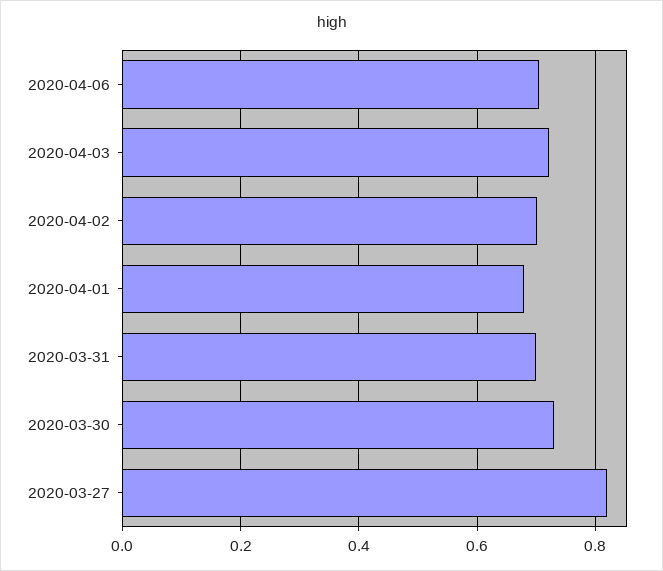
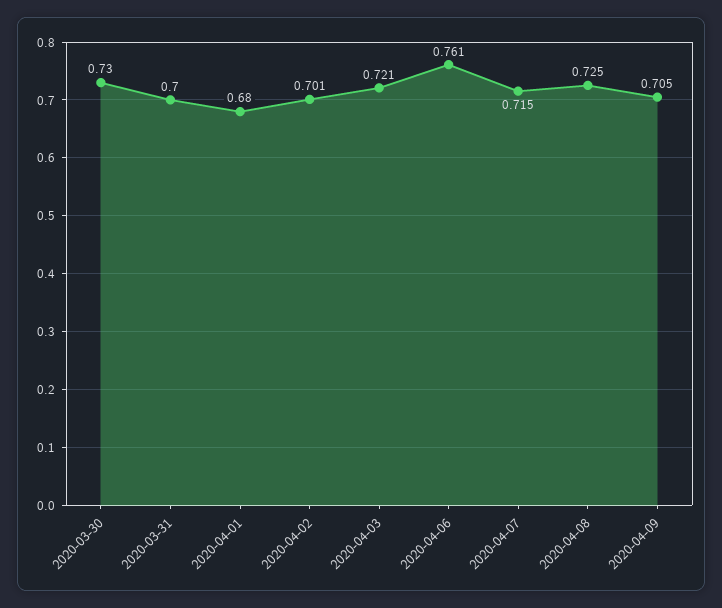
2020-04-06: 0.7 -> 0.761
2020-03-27: 0.82 -> none
2020-04-07: none -> 0.715
2020-04-08: none -> 0.725
2020-04-09: none -> 0.705

